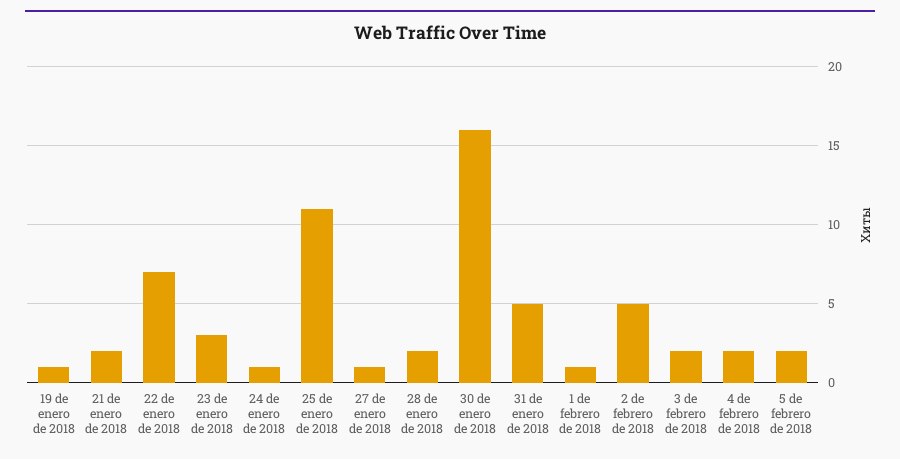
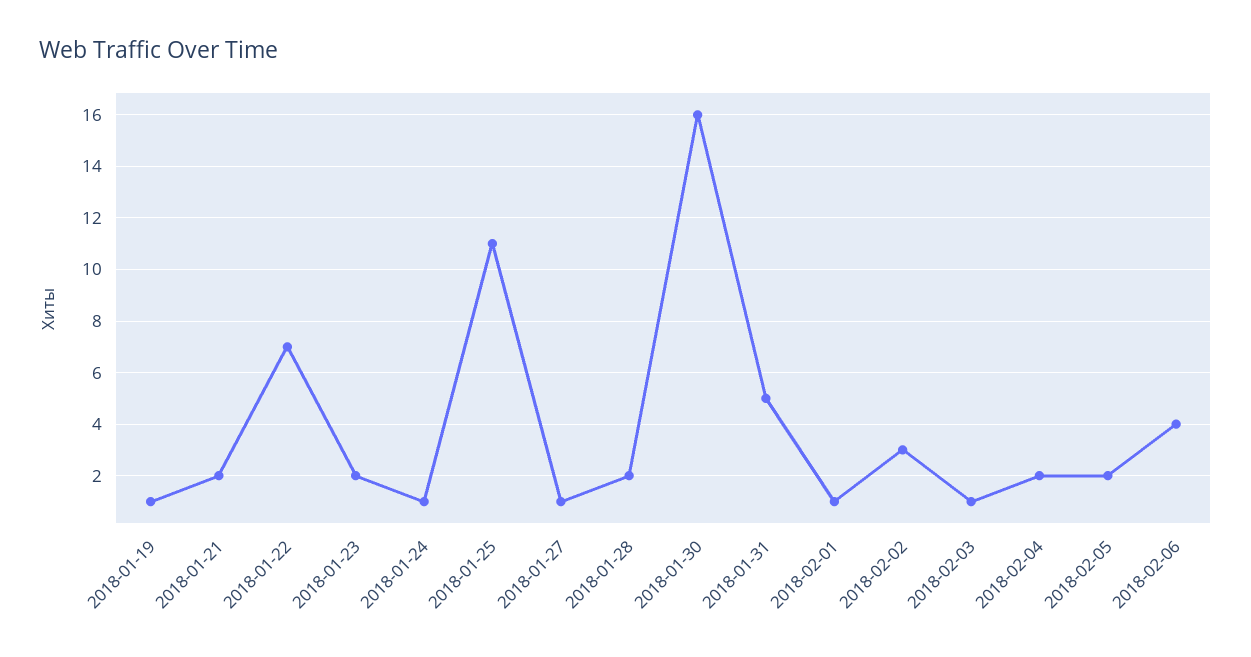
23 de enero de 2018: 3 -> 2
2 de febrero de 2018: 5 -> 3
3 de febrero de 2018: 2 -> 1
2018-02-06: none -> 4

